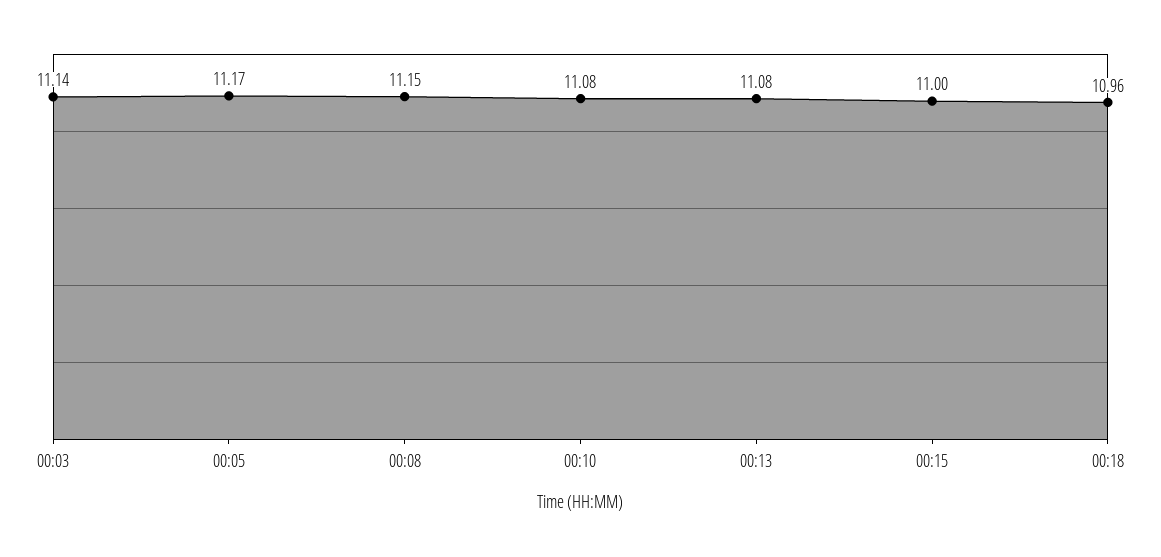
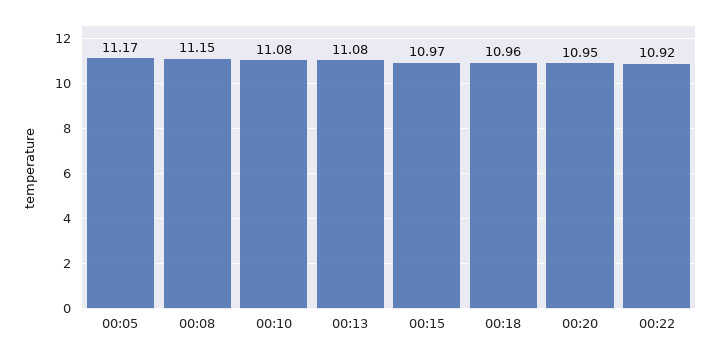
00:03: 11.14 -> none
00:15: 11 -> 10.97
00:20: none -> 10.95
00:22: none -> 10.92

